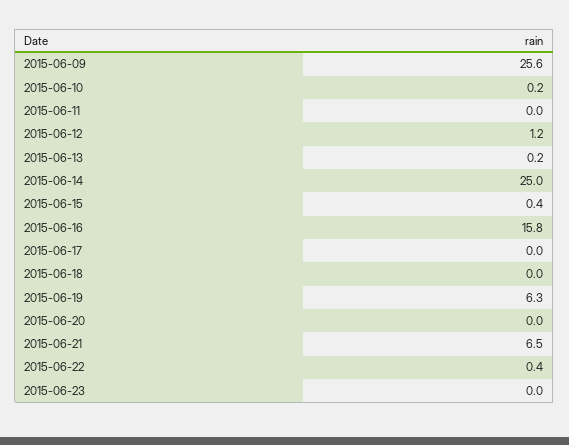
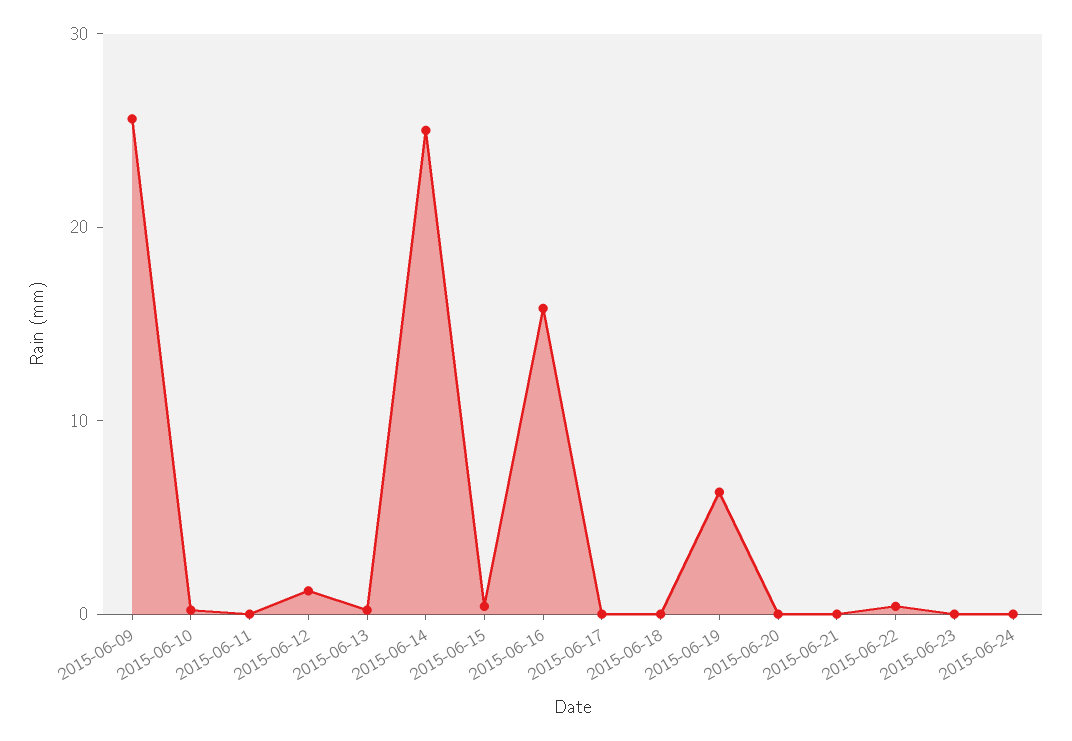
2015-06-21: 6.5 -> 0
2015-06-24: none -> 0

